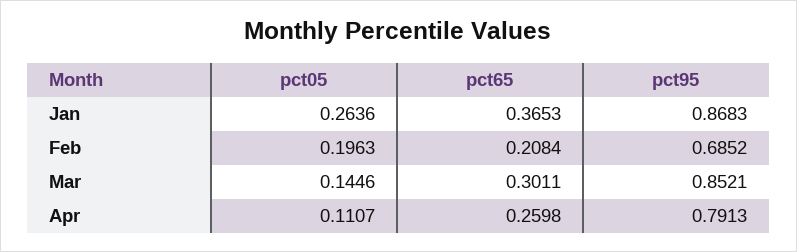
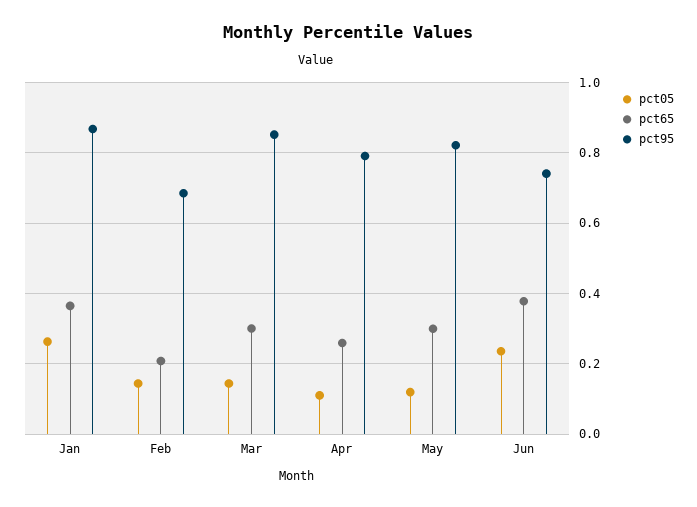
pct05, Feb: 0.1963 -> 0.14
pct05, May: none -> 0.12
pct65, May: none -> 0.3
pct95, May: none -> 0.82
pct05, Jun: none -> 0.24
pct65, Jun: none -> 0.38
pct95, Jun: none -> 0.74

